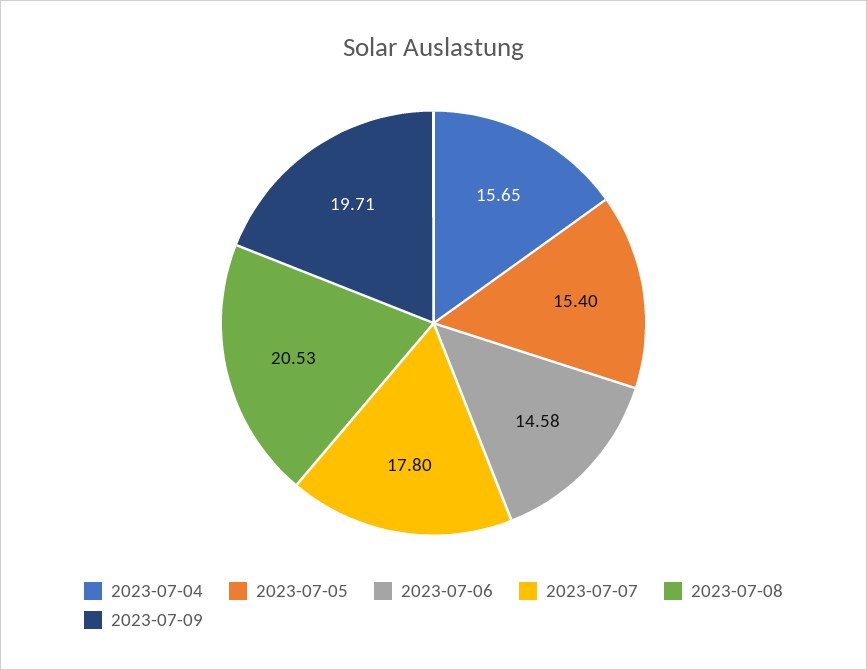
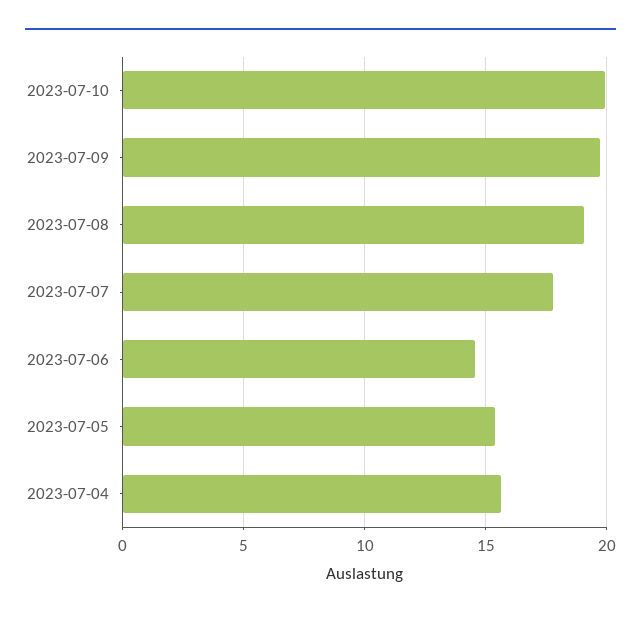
2023-07-08: 20.53 -> 19
2023-07-10: none -> 20

